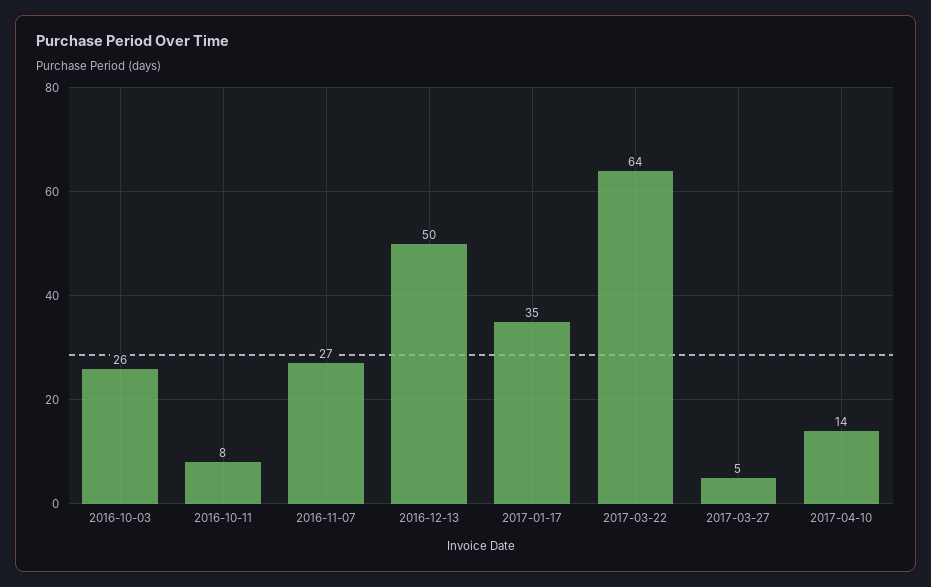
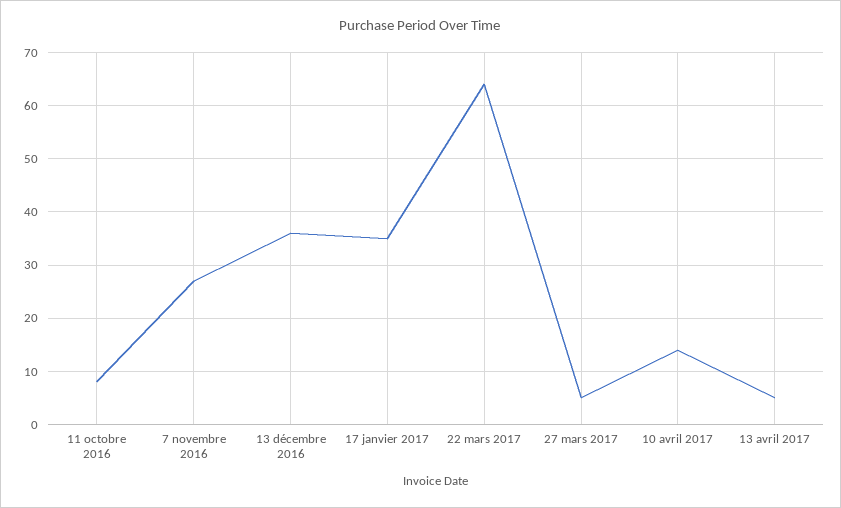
2016-10-03: 26 -> none
2016-12-13: 50 -> 35
13 avril 2017: none -> 5

